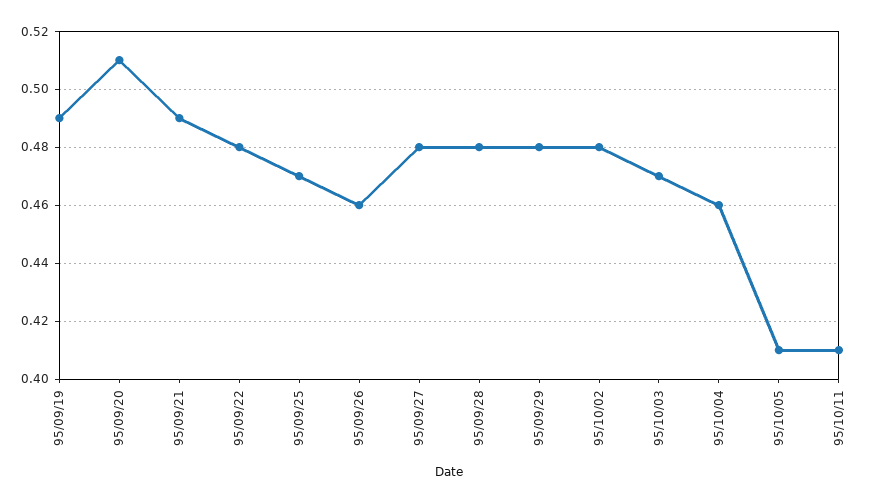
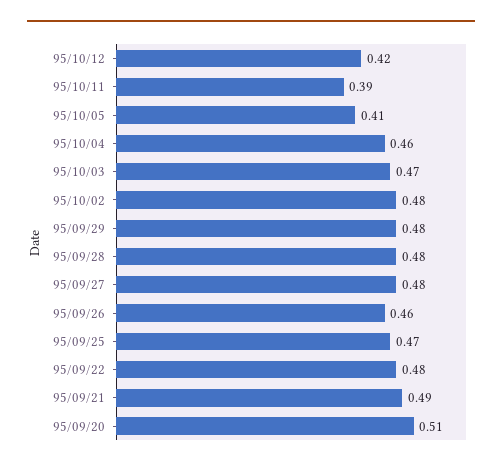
95/09/19: 0.49 -> none
95/10/11: 0.41 -> 0.39
95/10/12: none -> 0.42

